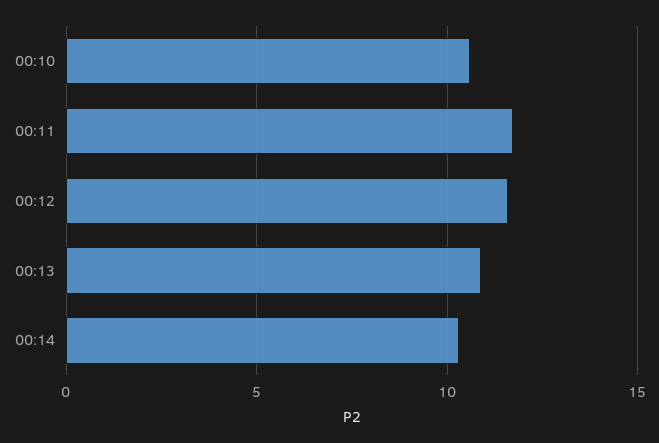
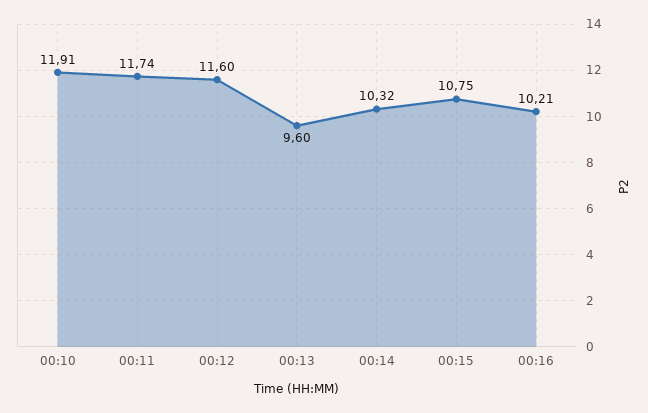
00:10: 10.5 -> 11.91
00:13: 11 -> 9.6
00:15: none -> 10.75
00:16: none -> 10.21

